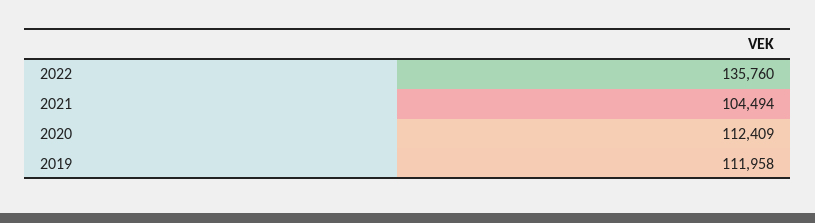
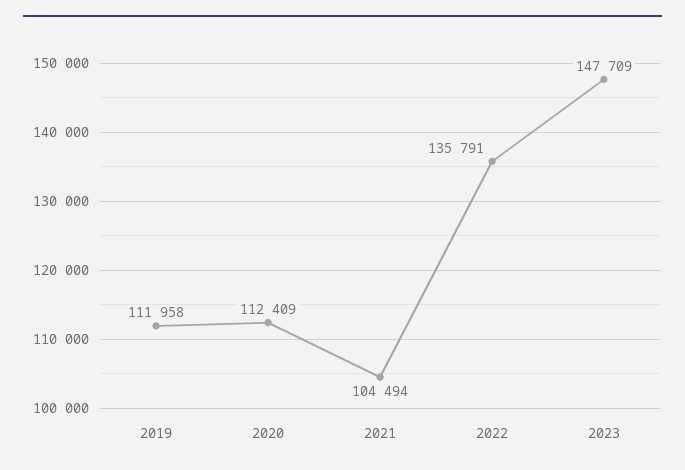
2022: 135760 -> 135791
2023: none -> 147709

